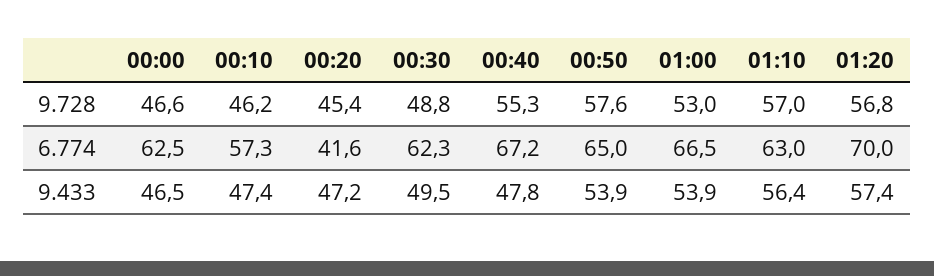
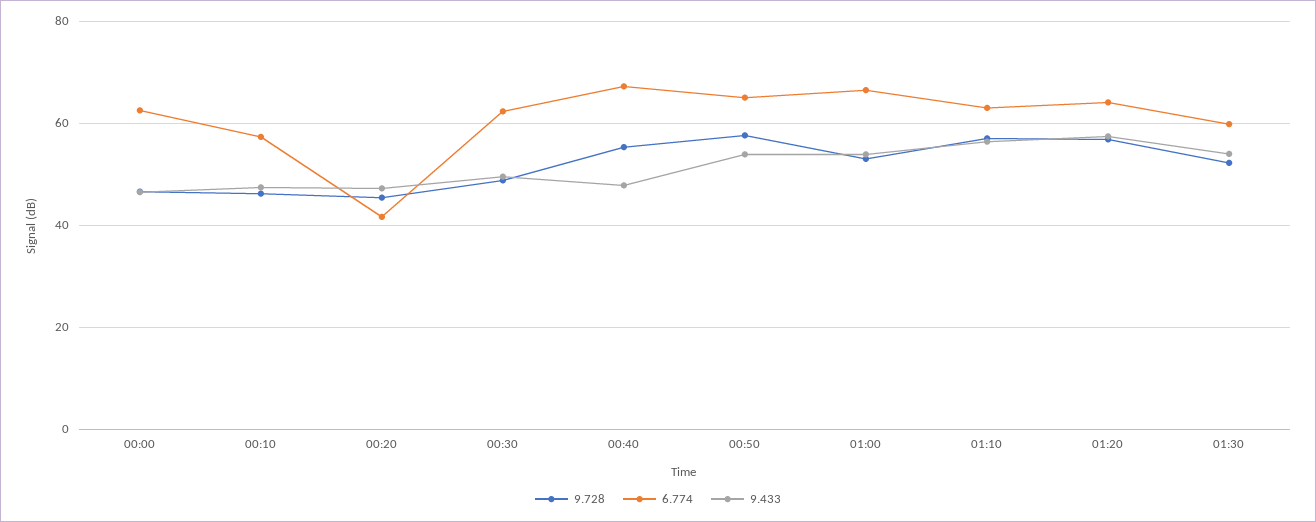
6.774, 01:20: 70 -> 64
9.728, 01:30: none -> 52
6.774, 01:30: none -> 60
9.433, 01:30: none -> 54

